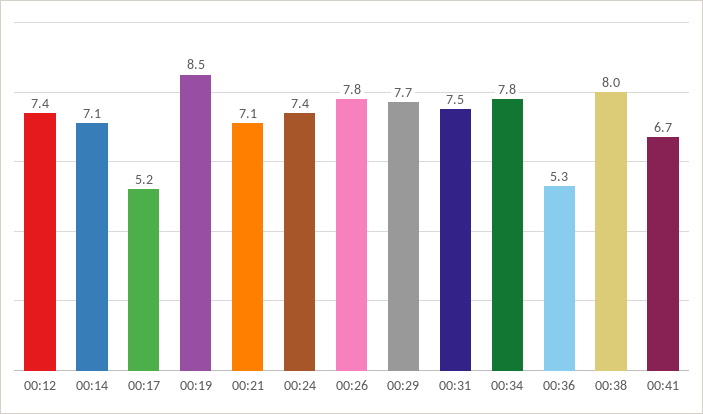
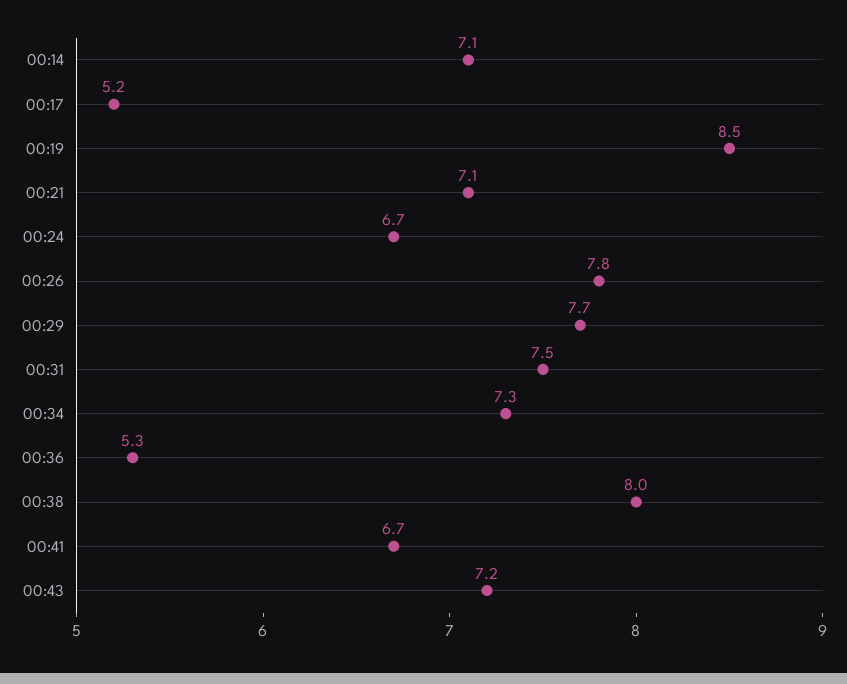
00:12: 7.4 -> none
00:24: 7.4 -> 6.7
00:34: 7.8 -> 7.3
00:43: none -> 7.2

